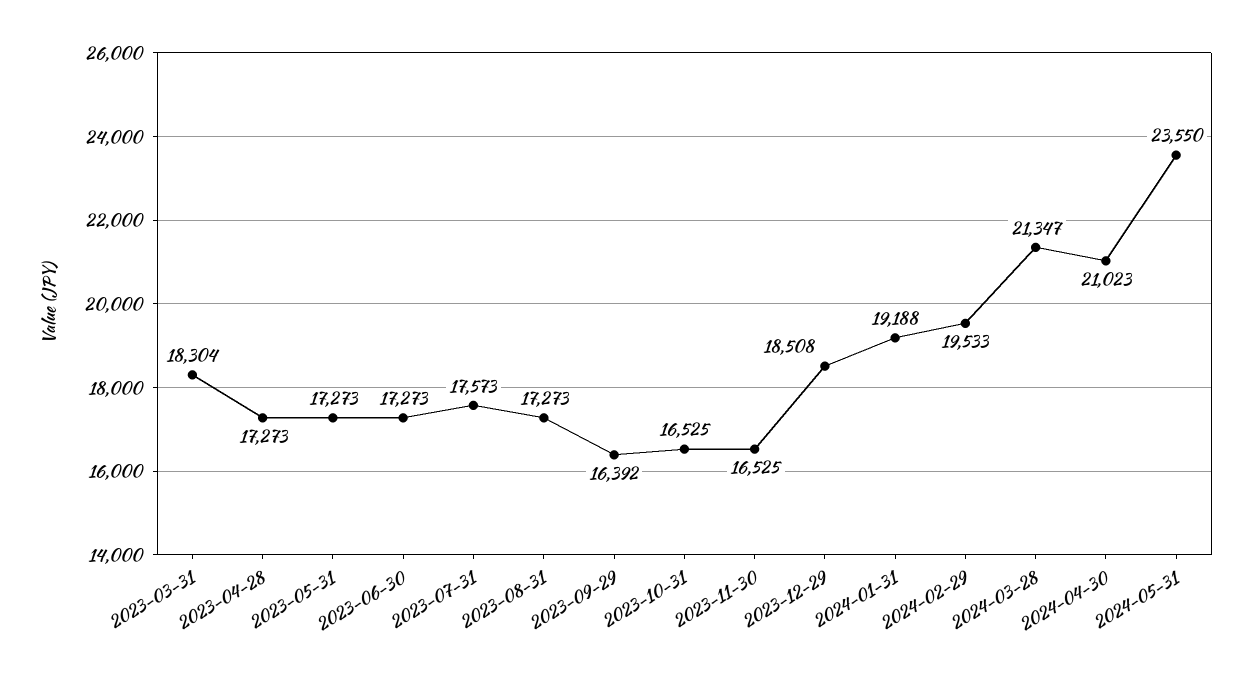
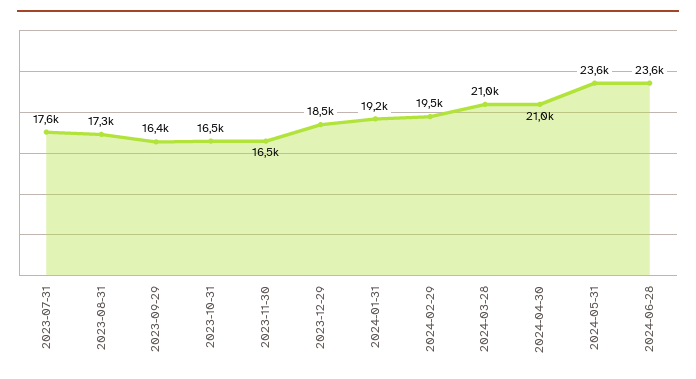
2023-03-31: 18304 -> none
2023-04-28: 17273 -> none
2023-05-31: 17273 -> none
2023-06-30: 17273 -> none
2024-03-28: 21347 -> 21000
2024-06-28: none -> 23600

